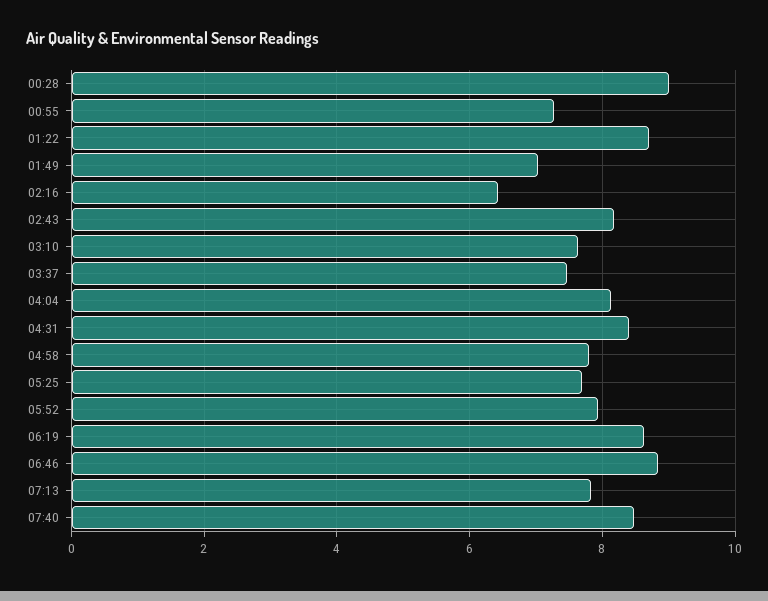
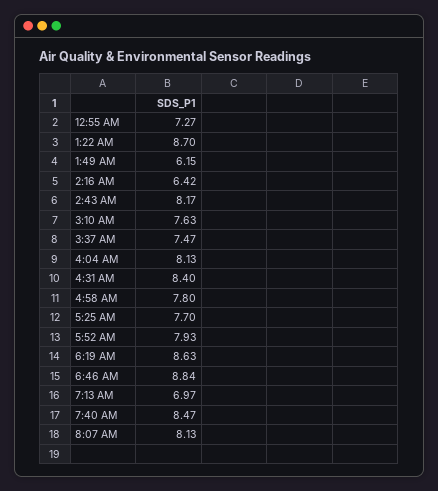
00:28: 9 -> none
01:49: 7 -> 6.15
07:13: 7.8 -> 6.97
8:07 AM: none -> 8.13

